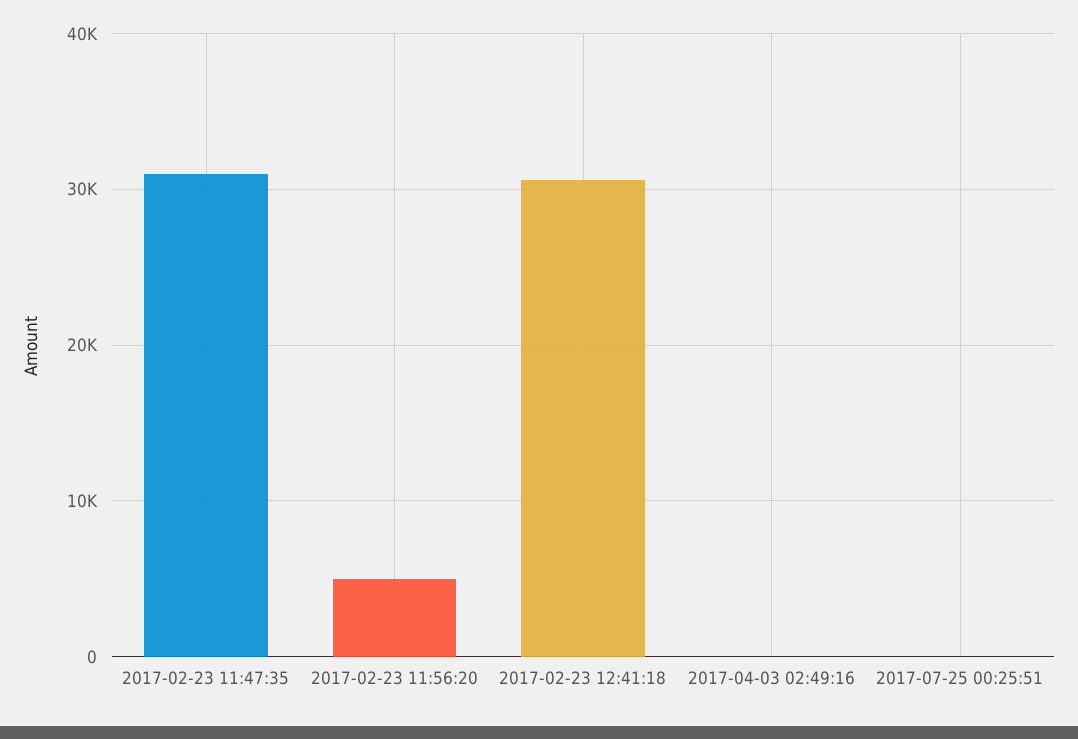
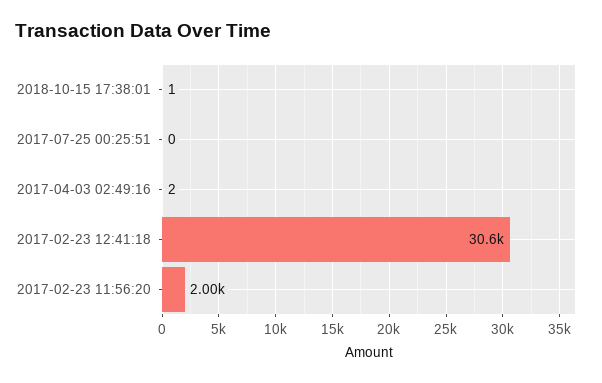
2017-02-23 11:47:35: 31000 -> none
2017-02-23 11:56:20: 5000 -> 2000
2018-10-15 17:38:01: none -> 1

